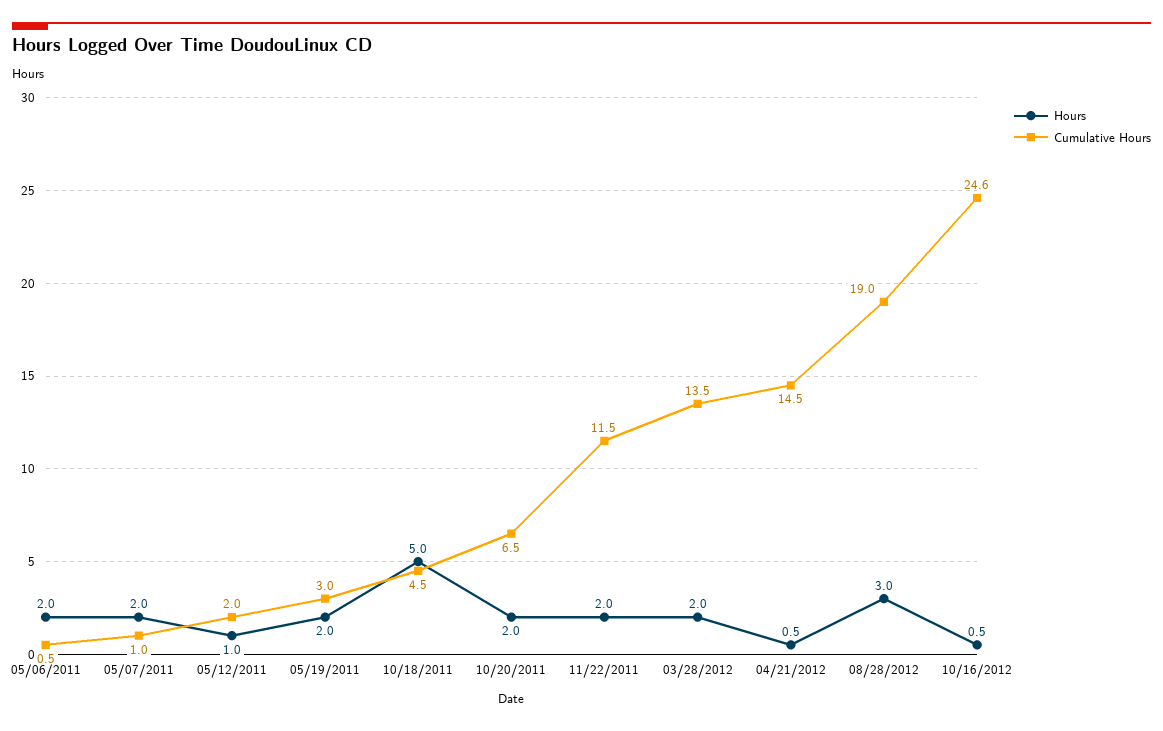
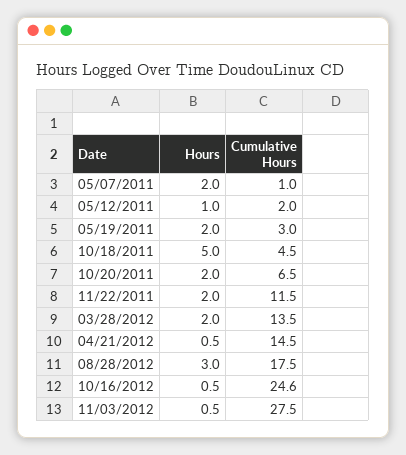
Hours, 05/06/2011: 2 -> none
Cumulative Hours, 05/06/2011: 0.5 -> none
Cumulative Hours, 08/28/2012: 19 -> 17.5
Hours, 11/03/2012: none -> 0.5
Cumulative Hours, 11/03/2012: none -> 27.5

